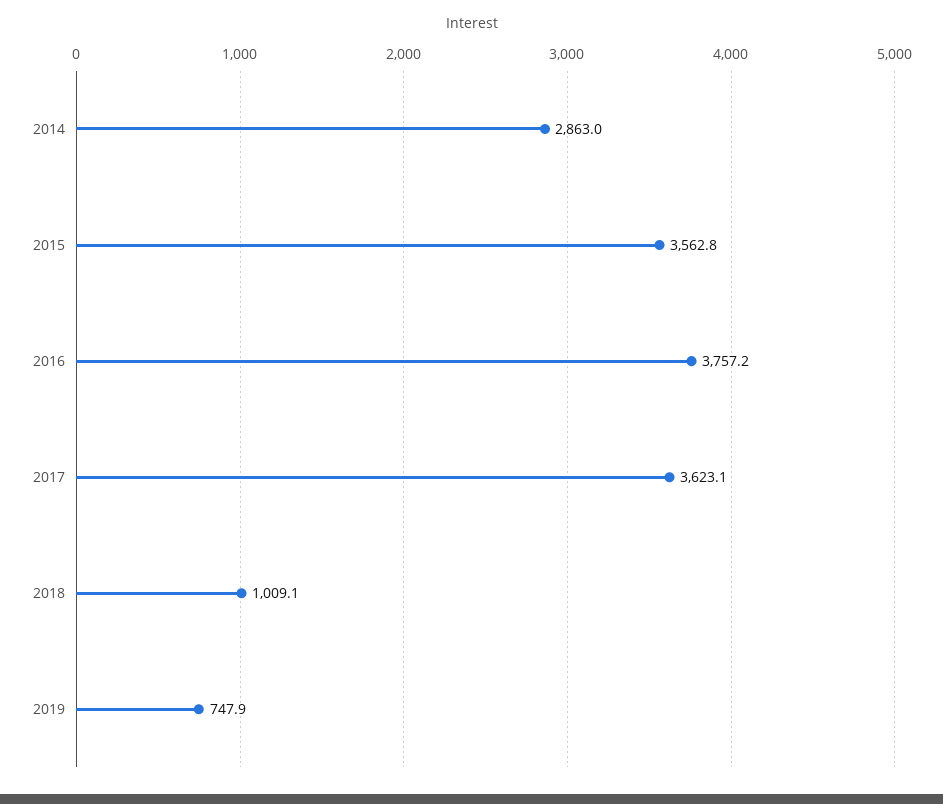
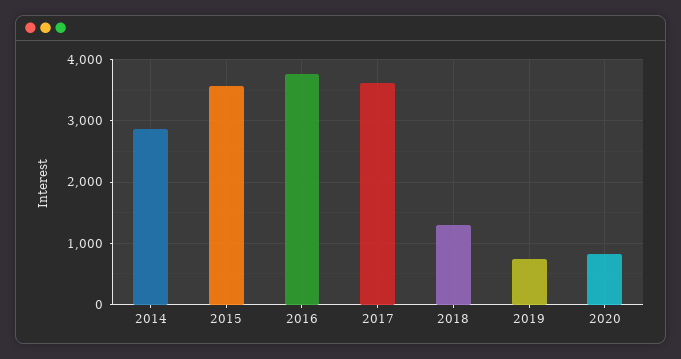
2018: 1009.1 -> 1300
2020: none -> 800

